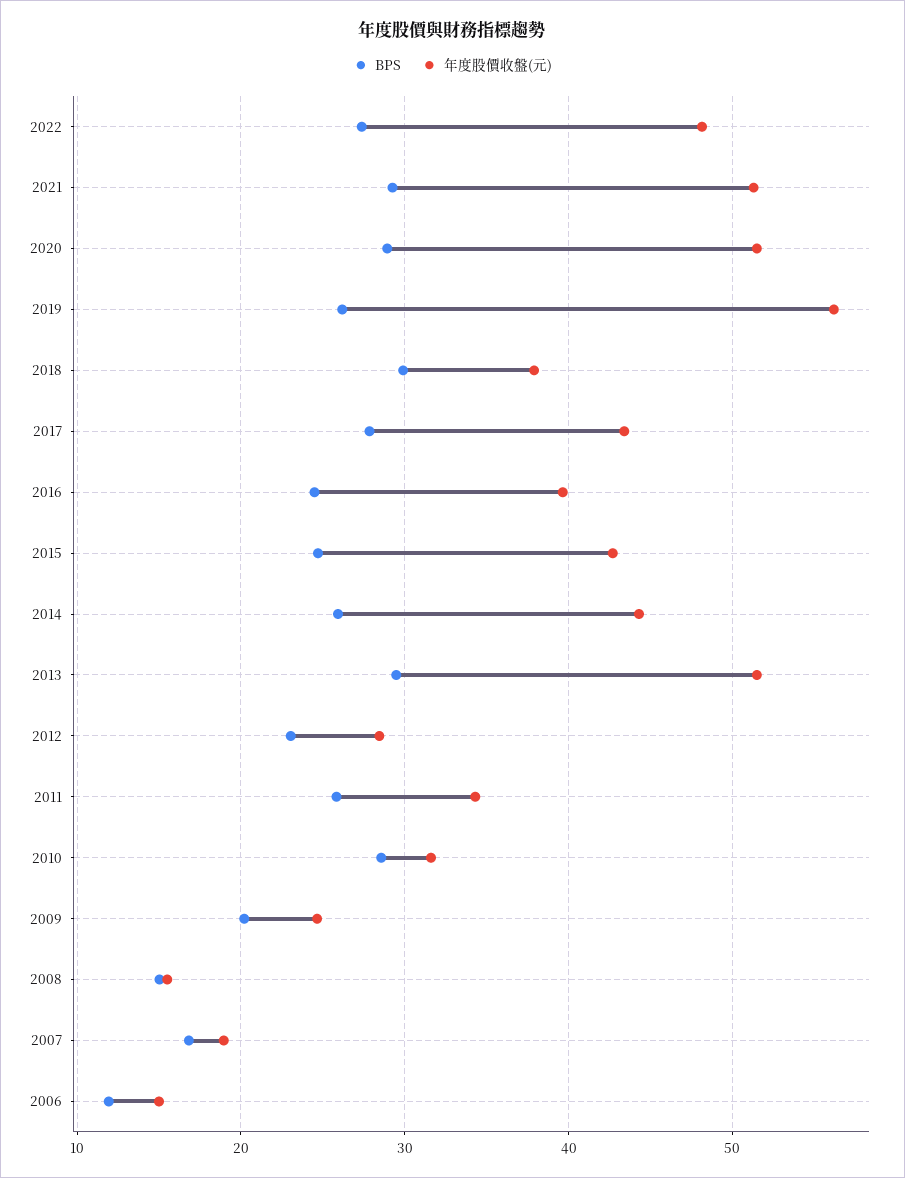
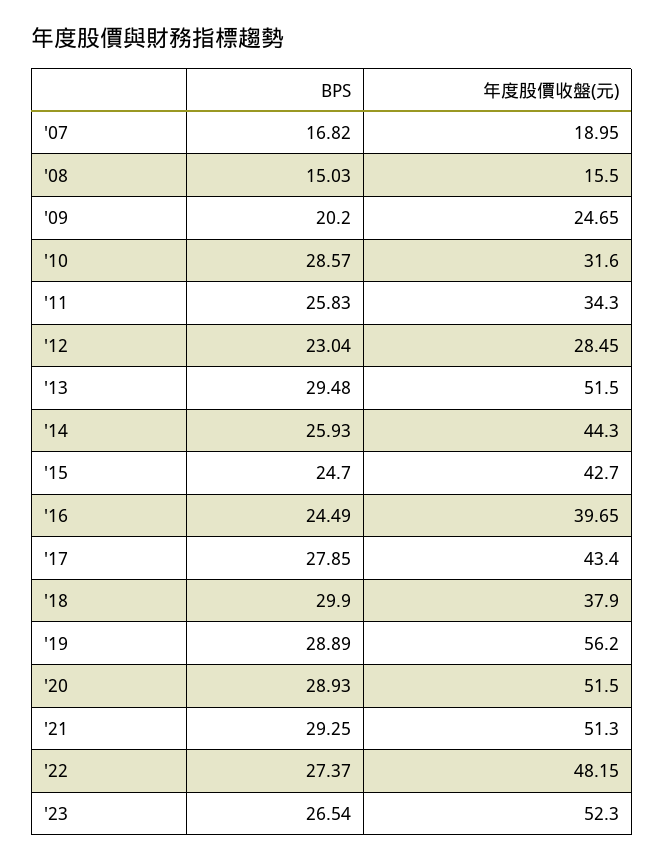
BPS, 2019: 26 -> 28.89
BPS, 2006: 12 -> none
年度股價收盤(元), 2006: 15 -> none
BPS, '23: none -> 26.54
年度股價收盤(元), '23: none -> 52.3

